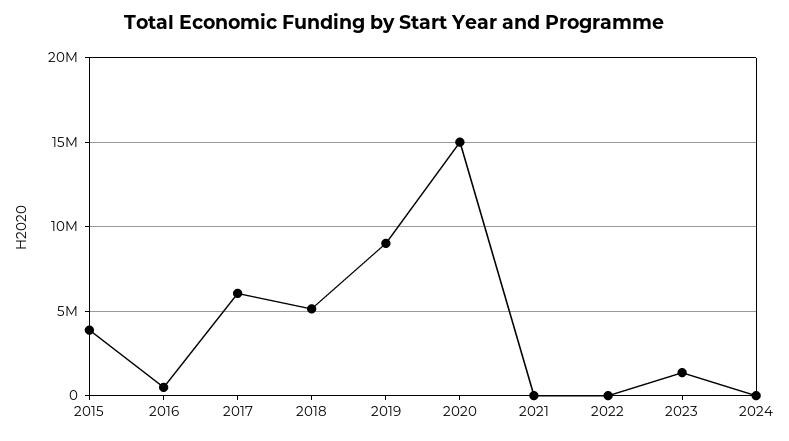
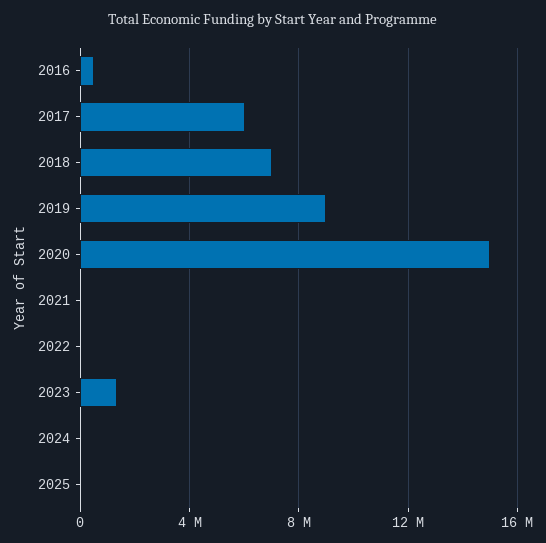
2015: 4000000 -> none
2018: 5000000 -> 7000000
2025: none -> 0

